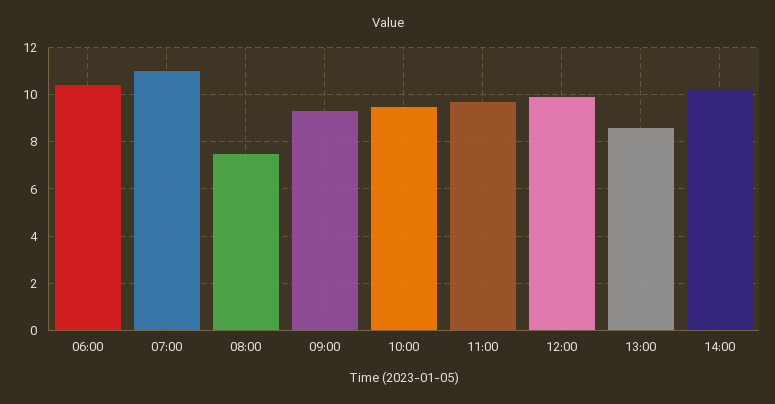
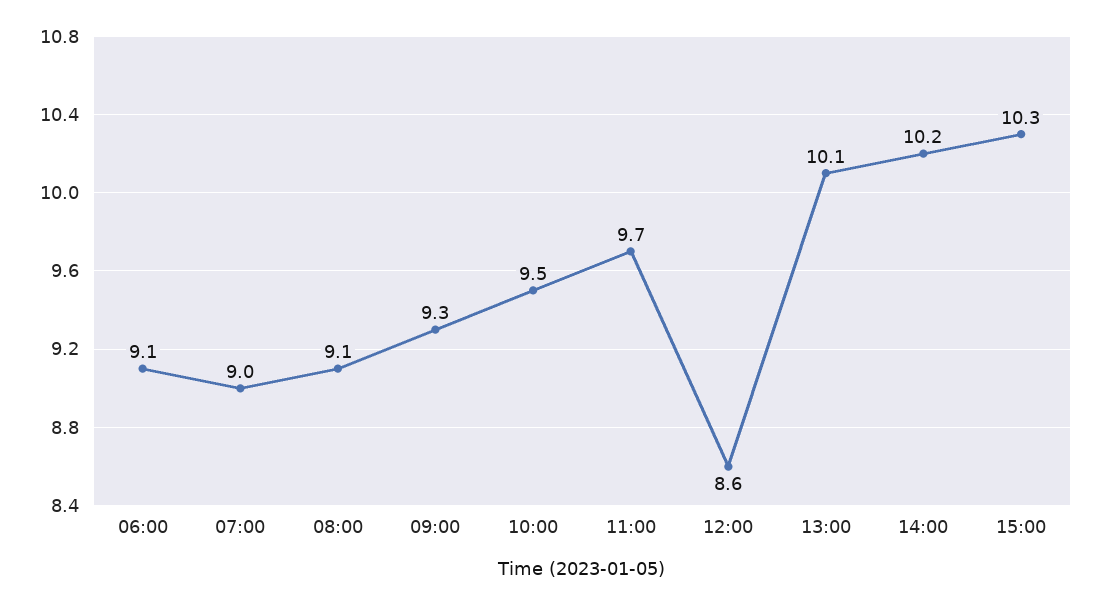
06:00: 10.5 -> 9.1
07:00: 11 -> 9
08:00: 7.5 -> 9.1
12:00: 10 -> 8.6
13:00: 8.5 -> 10.1
15:00: none -> 10.3

